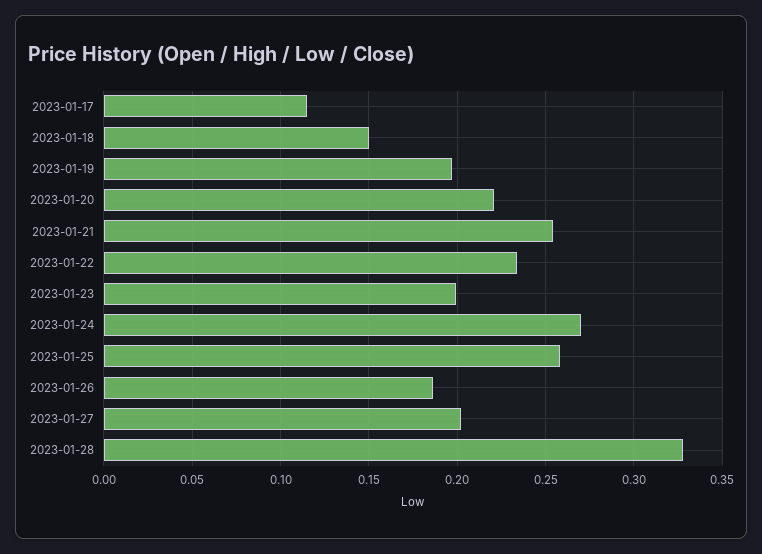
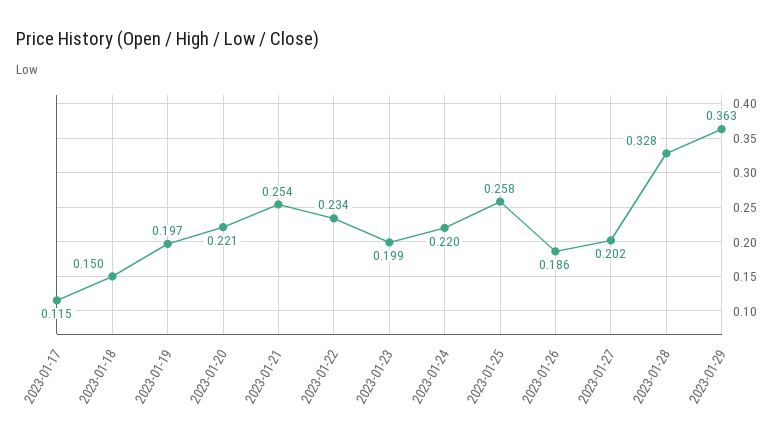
2023-01-24: 0.27 -> 0.22
2023-01-29: none -> 0.363

